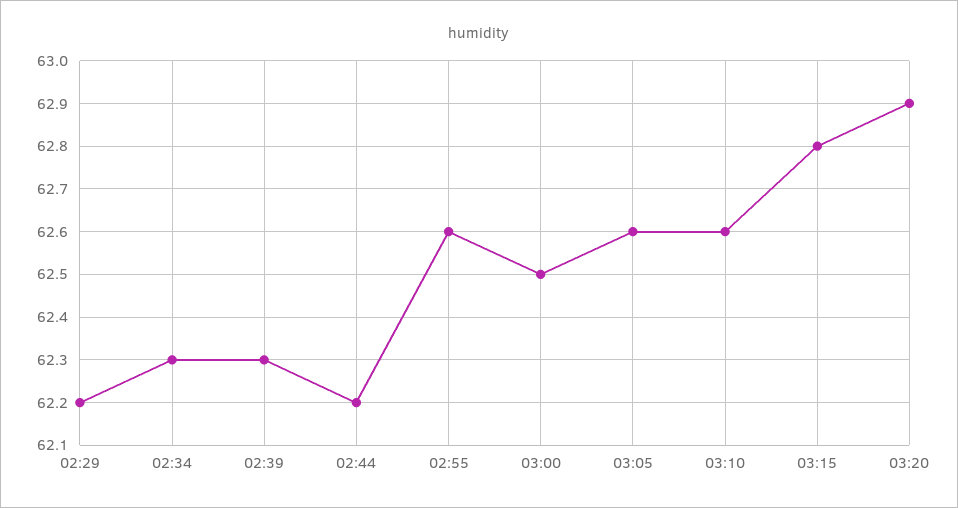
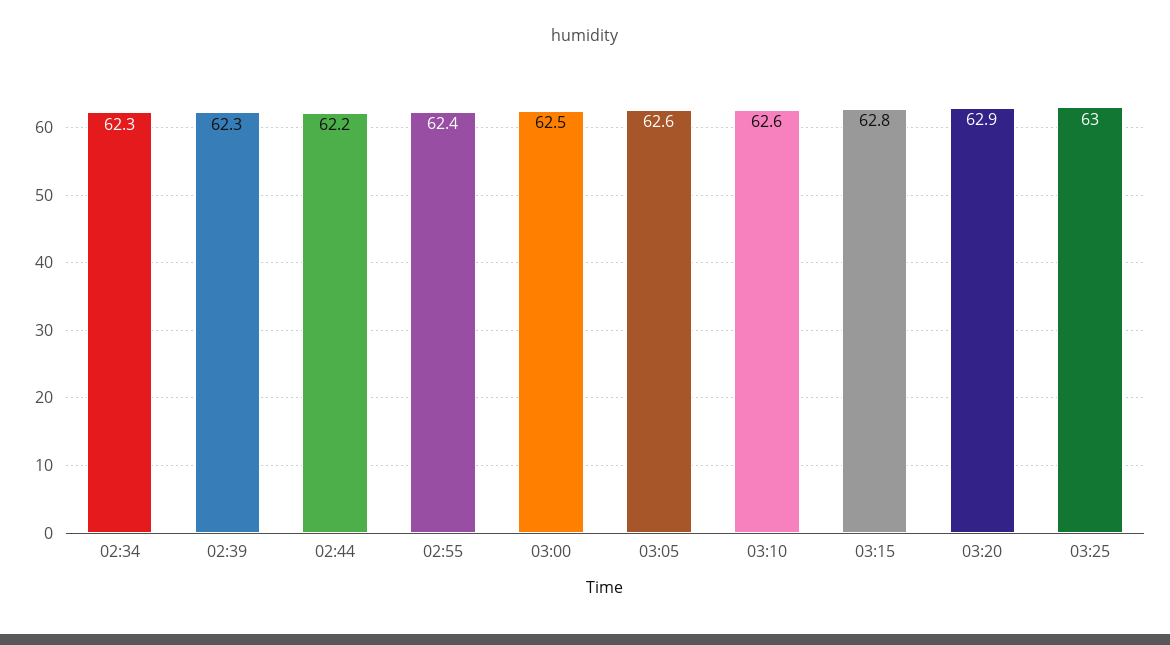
02:29: 62.2 -> none
02:55: 62.6 -> 62.4
03:25: none -> 63

